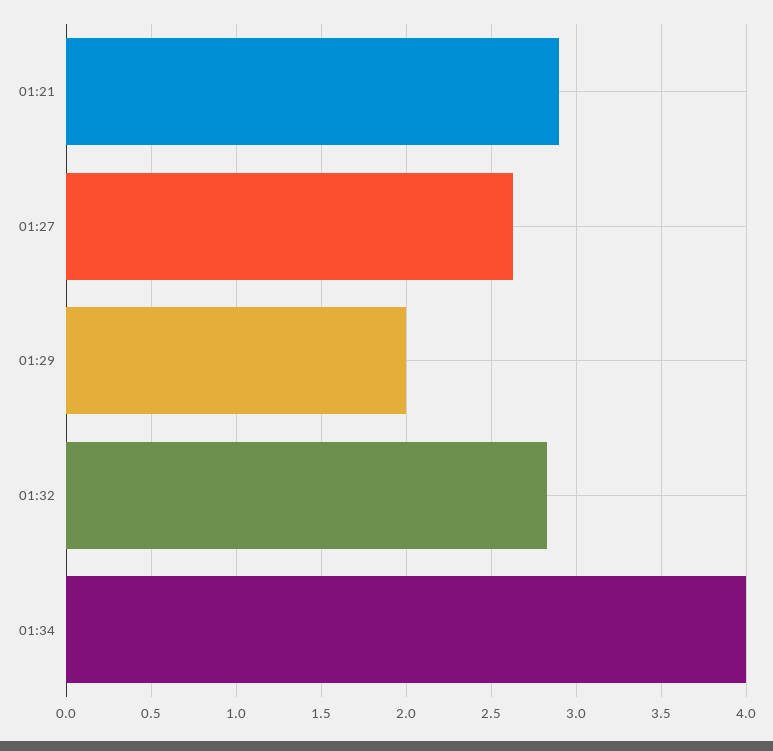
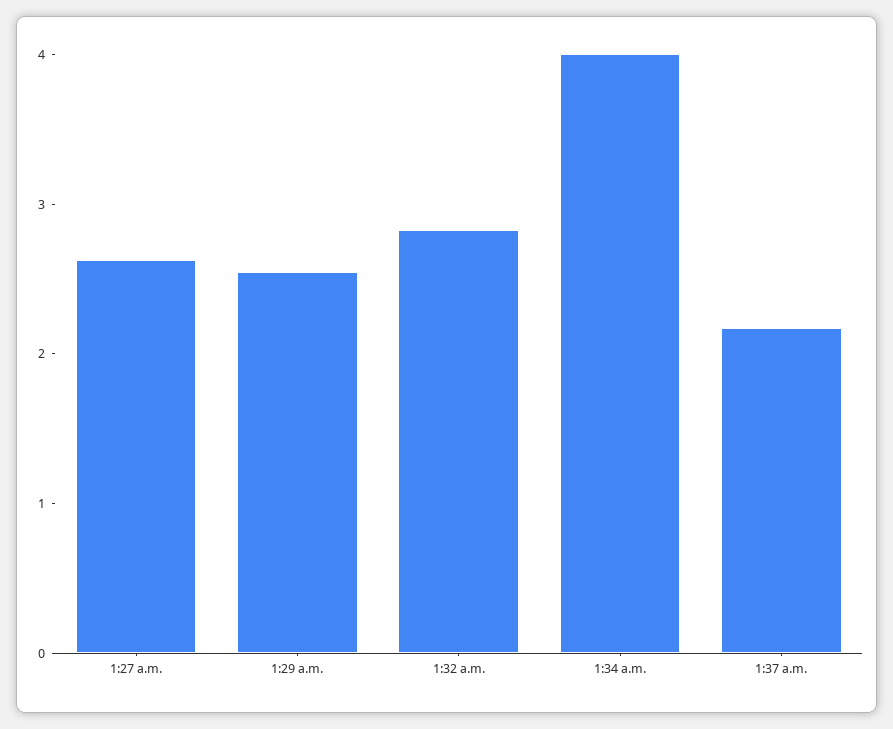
01:21: 2.9 -> none
01:29: 2 -> 2.6
1:37 a.m.: none -> 2.2

